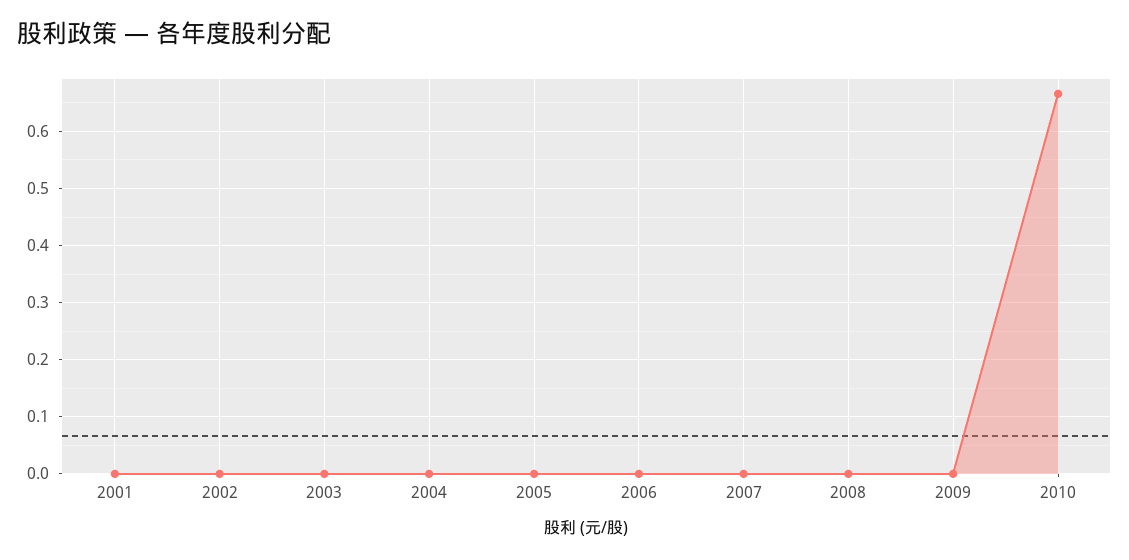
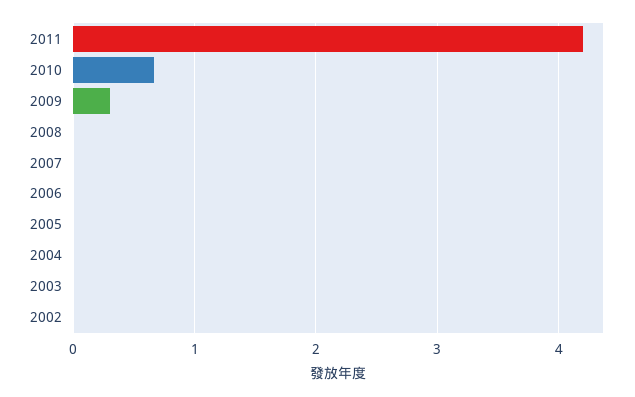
2001: 0 -> none
2009: 0 -> 0.3
2011: none -> 4.2

